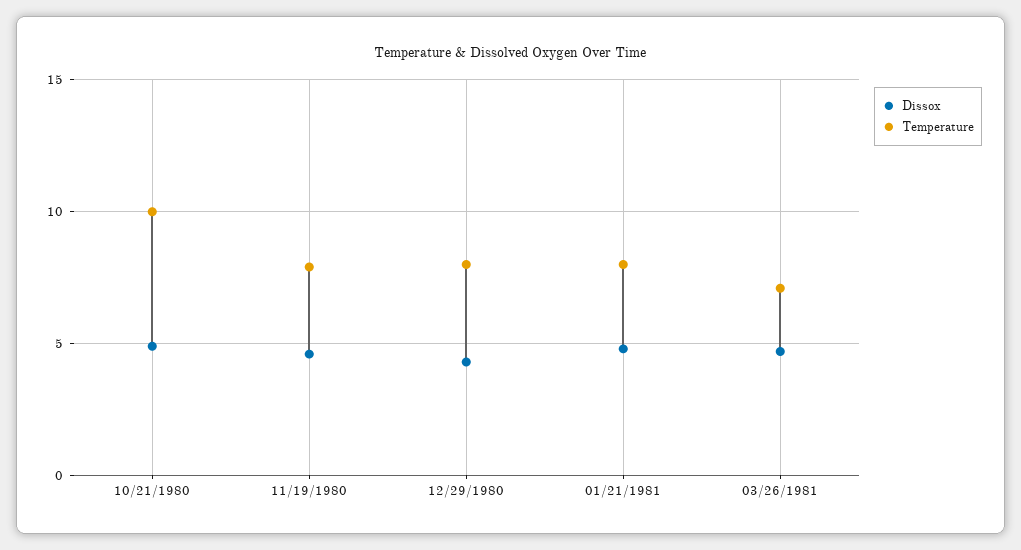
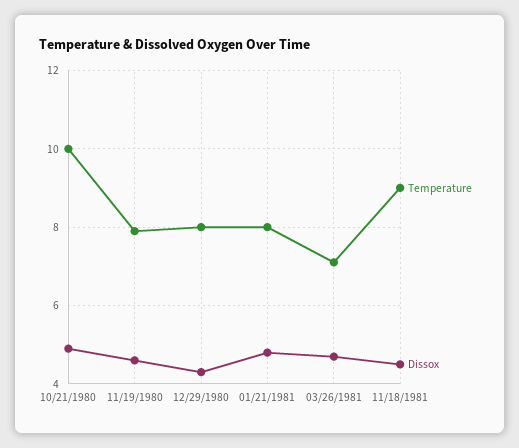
Temperature, 11/18/1981: none -> 9
Dissox, 11/18/1981: none -> 4.5

